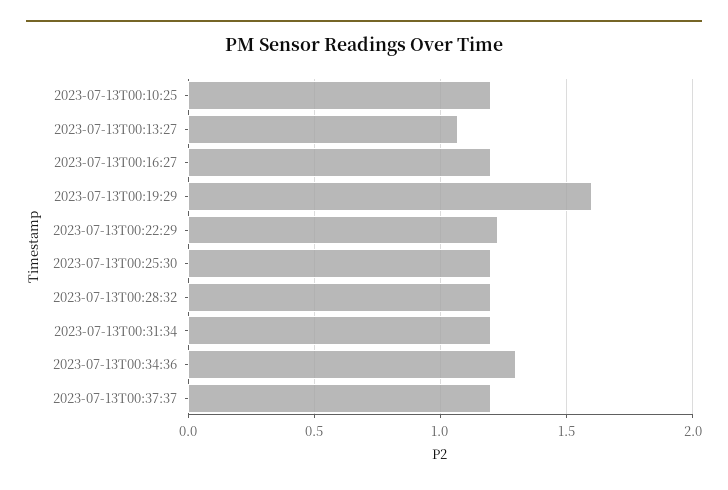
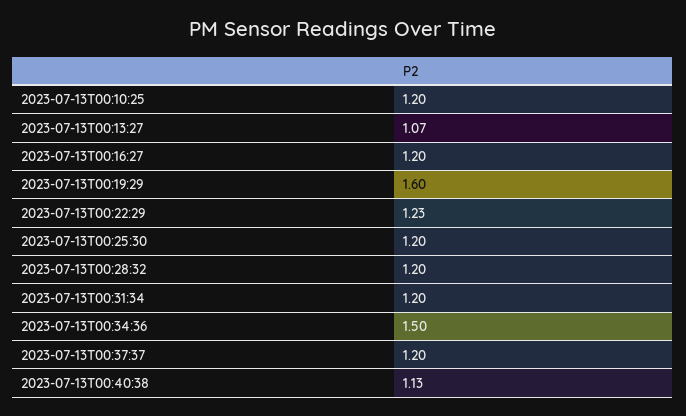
2023-07-13T00:34:36: 1.3 -> 1.5
2023-07-13T00:40:38: none -> 1.13

